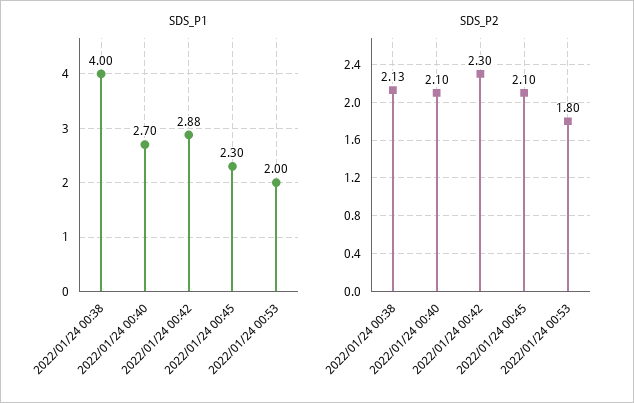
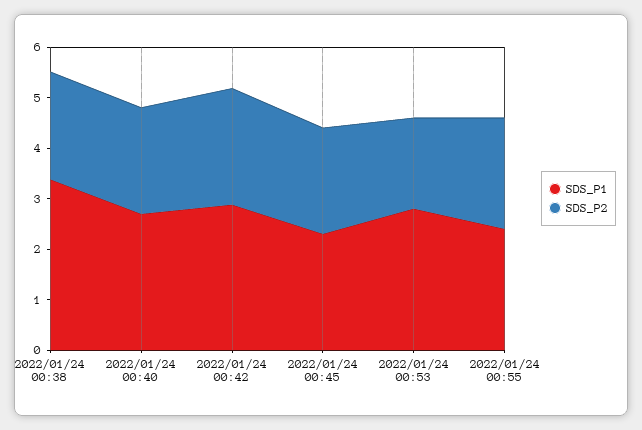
SDS_P1, 2022/01/24 00:38: 4 -> 3.4
SDS_P1, 2022/01/24 00:53: 2 -> 2.8
SDS_P1, 2022/01/24 00:55: none -> 2.4
SDS_P2, 2022/01/24 00:55: none -> 2.2

